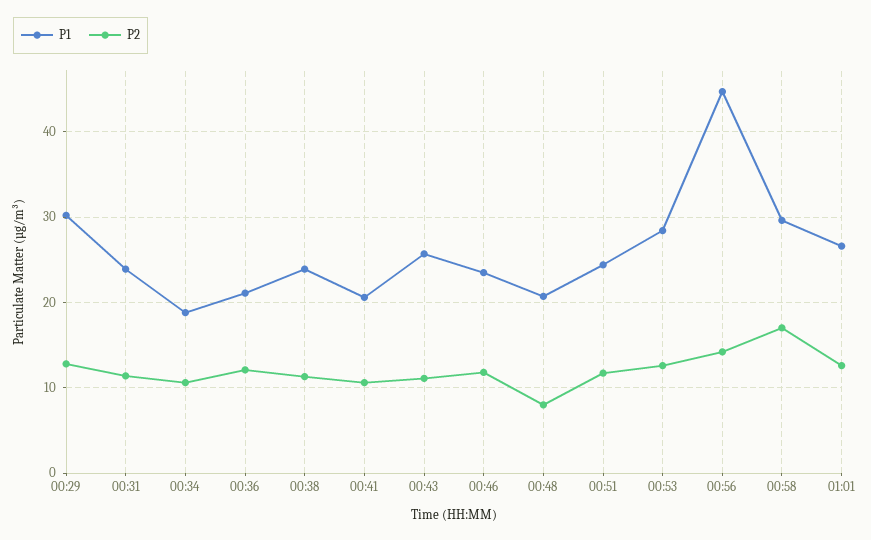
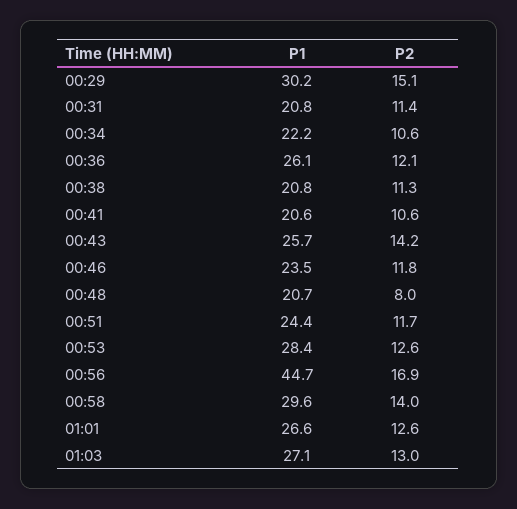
P2, 00:29: 13 -> 15.1
P1, 00:31: 24 -> 20.8
P1, 00:34: 19 -> 22.2
P1, 00:36: 21 -> 26.1
P1, 00:38: 24 -> 20.8
P2, 00:43: 11 -> 14.2
P2, 00:56: 14 -> 16.9
P2, 00:58: 17 -> 14
P1, 01:03: none -> 27.1
P2, 01:03: none -> 13

